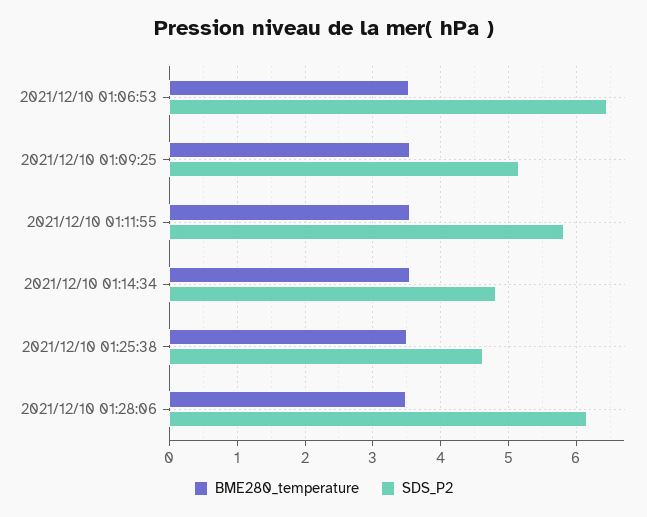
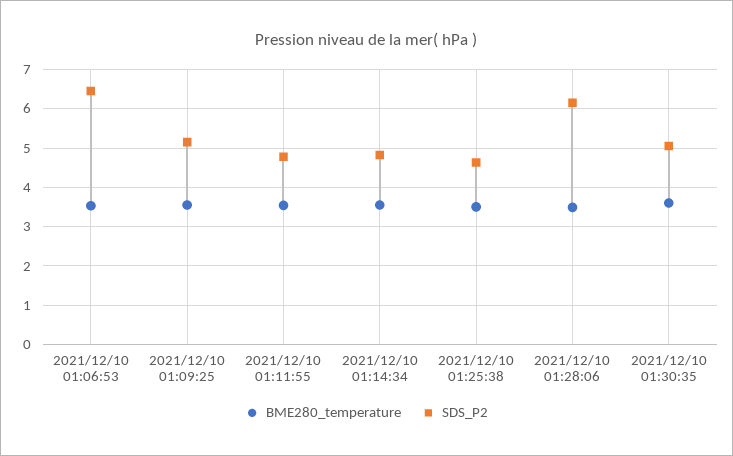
SDS_P2, 2021/12/10 01:11:55: 5.8 -> 4.8
BME280_temperature, 2021/12/10 01:30:35: none -> 3.6
SDS_P2, 2021/12/10 01:30:35: none -> 5

